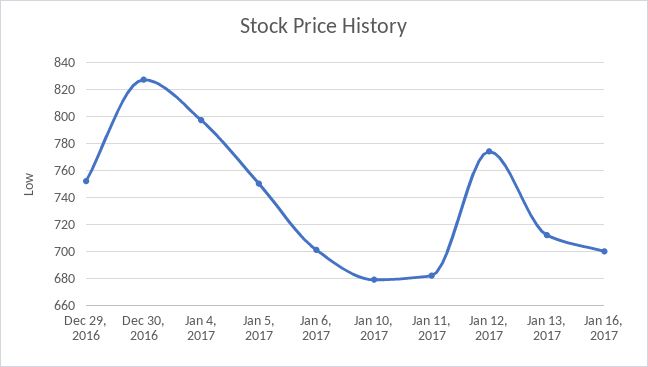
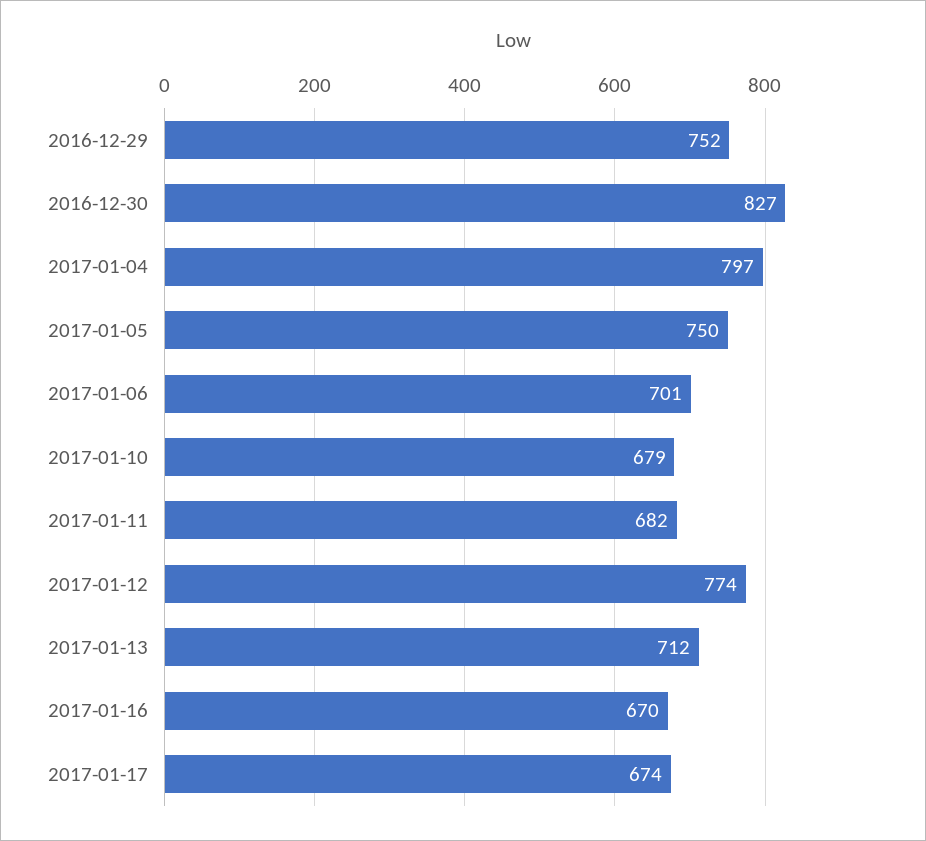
Jan 16, 2017: 700 -> 670
2017-01-17: none -> 674

